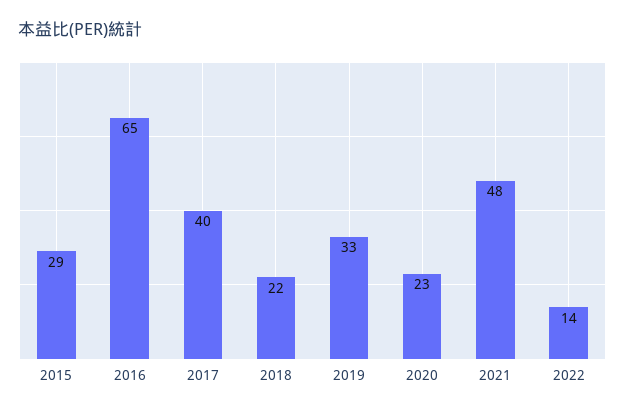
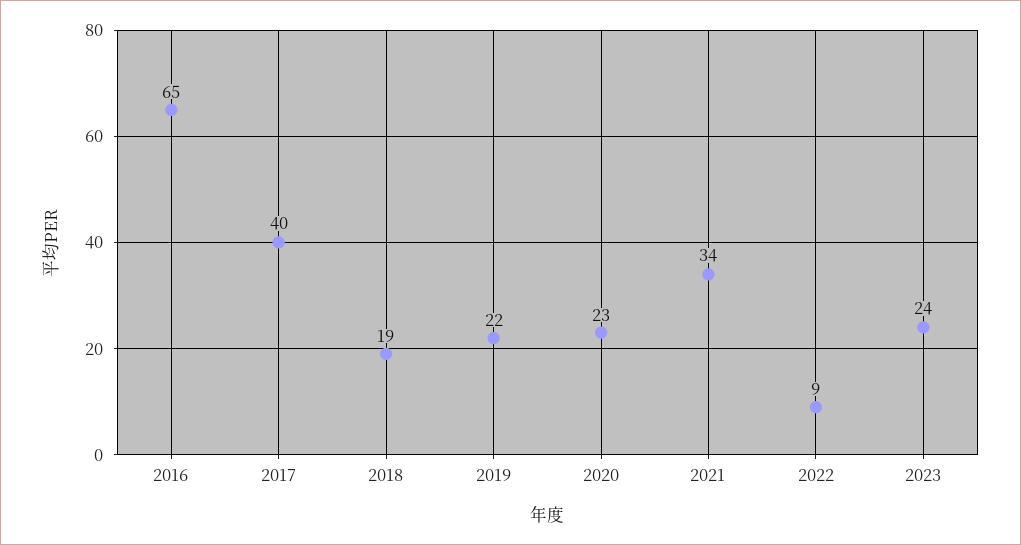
2015: 29 -> none
2018: 22 -> 19
2019: 33 -> 22
2021: 48 -> 34
2022: 14 -> 9
2023: none -> 24

